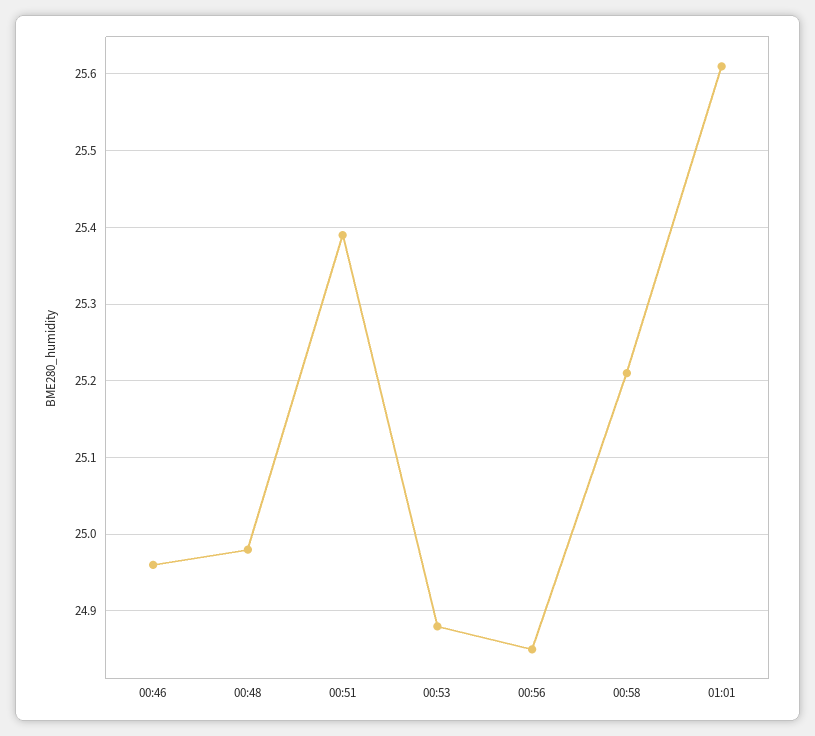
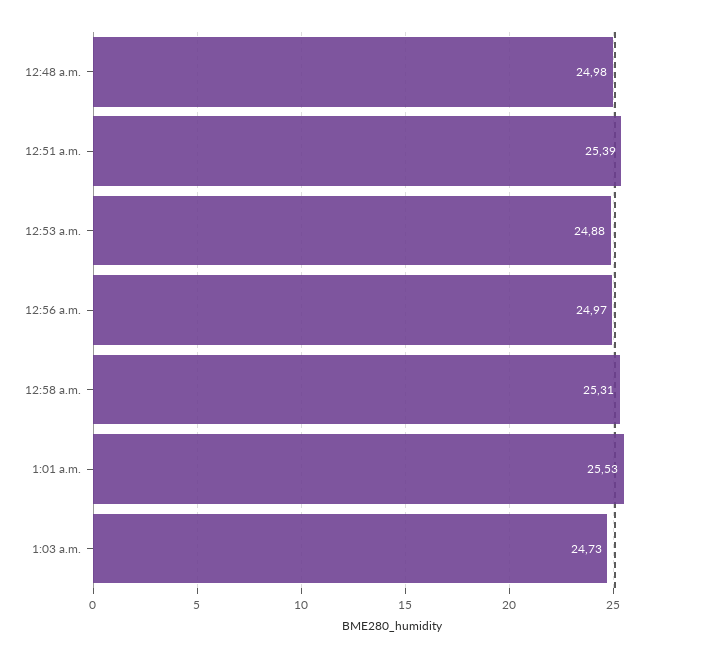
00:46: 24.96 -> none
00:56: 24.85 -> 24.97
00:58: 25.21 -> 25.31
01:01: 25.61 -> 25.53
1:03 a.m.: none -> 24.73

